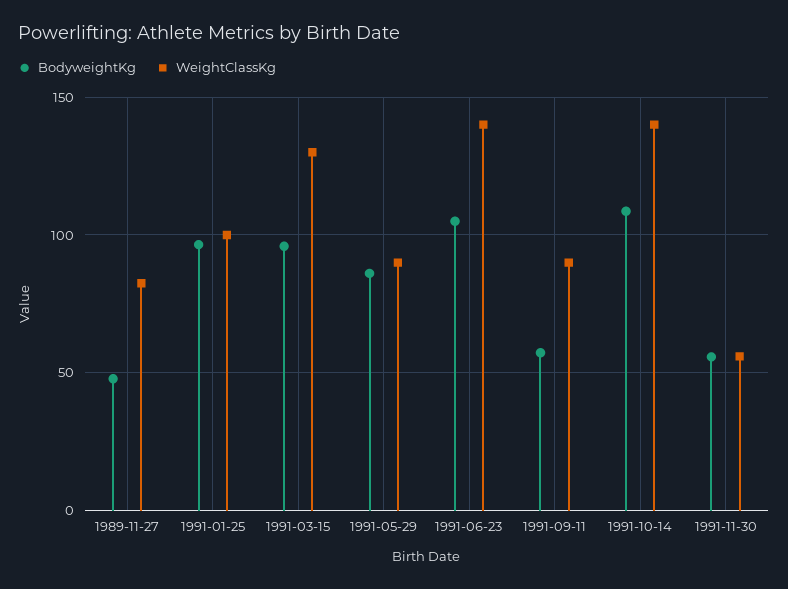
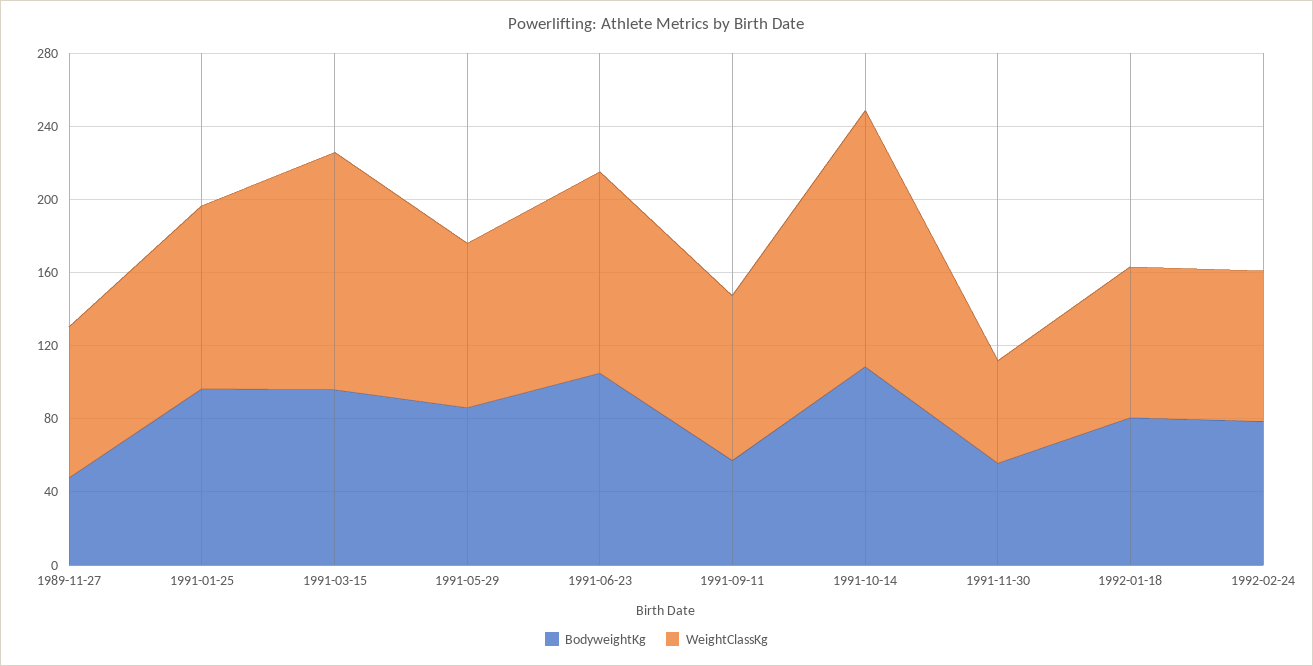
WeightClassKg, 1991-06-23: 140 -> 110
BodyweightKg, 1992-01-18: none -> 80
WeightClassKg, 1992-01-18: none -> 80
BodyweightKg, 1992-02-24: none -> 80
WeightClassKg, 1992-02-24: none -> 80

